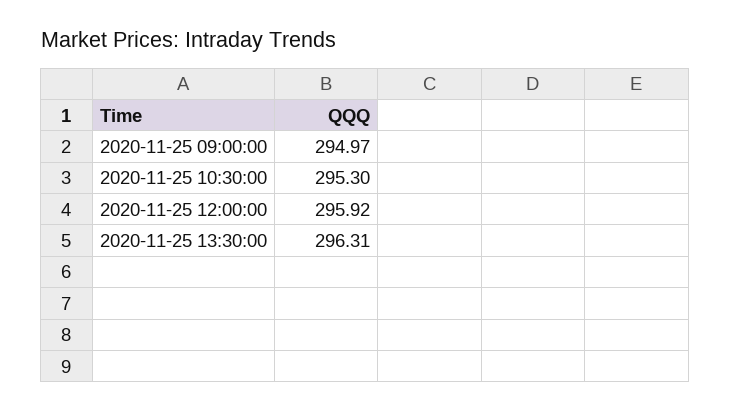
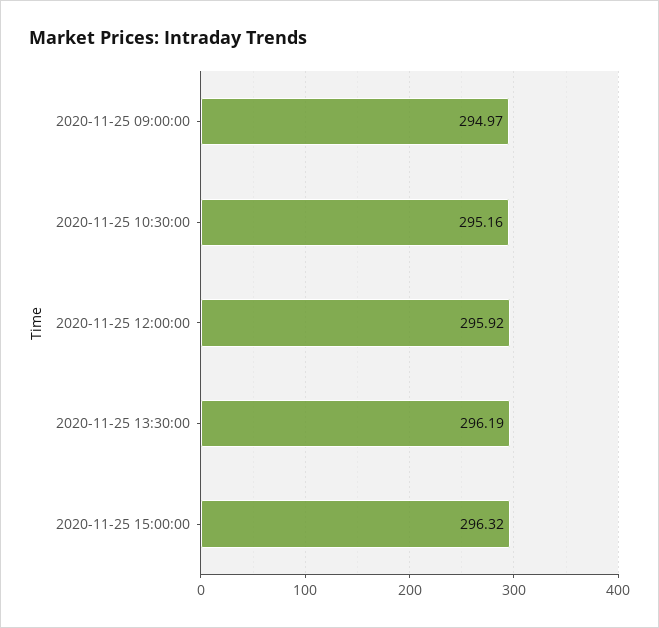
2020-11-25 10:30:00: 295.3 -> 295.16
2020-11-25 13:30:00: 296.31 -> 296.19
2020-11-25 15:00:00: none -> 296.32

